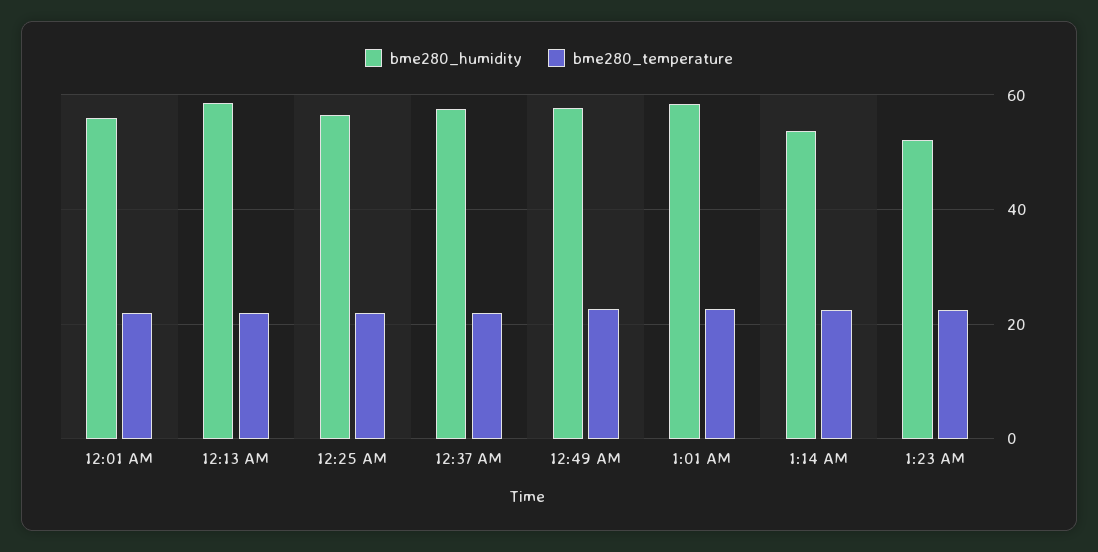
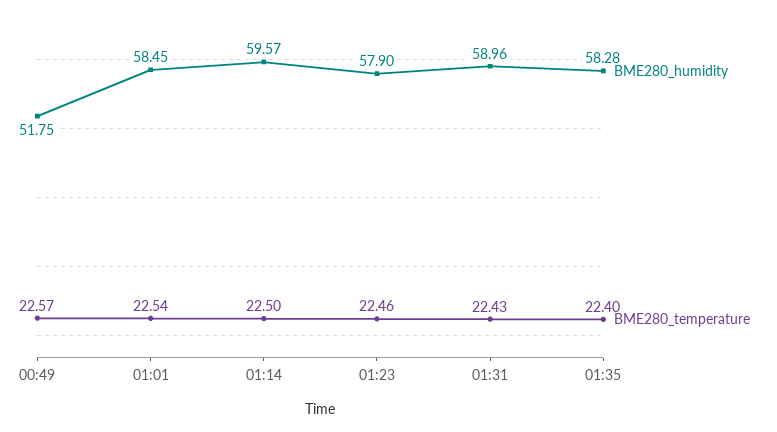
bme280_humidity, 12:01 AM: 56 -> none
bme280_temperature, 12:01 AM: 22 -> none
bme280_humidity, 12:13 AM: 58 -> none
bme280_temperature, 12:13 AM: 22 -> none
bme280_humidity, 12:25 AM: 56 -> none
bme280_temperature, 12:25 AM: 22 -> none
bme280_humidity, 12:37 AM: 58 -> none
bme280_temperature, 12:37 AM: 22 -> none
bme280_humidity, 12:49 AM: 58 -> 51.75
bme280_humidity, 1:14 AM: 54 -> 59.57
bme280_humidity, 1:23 AM: 52 -> 57.9
bme280_humidity, 01:31: none -> 58.96
bme280_temperature, 01:31: none -> 22.43
bme280_humidity, 01:35: none -> 58.28
bme280_temperature, 01:35: none -> 22.4

